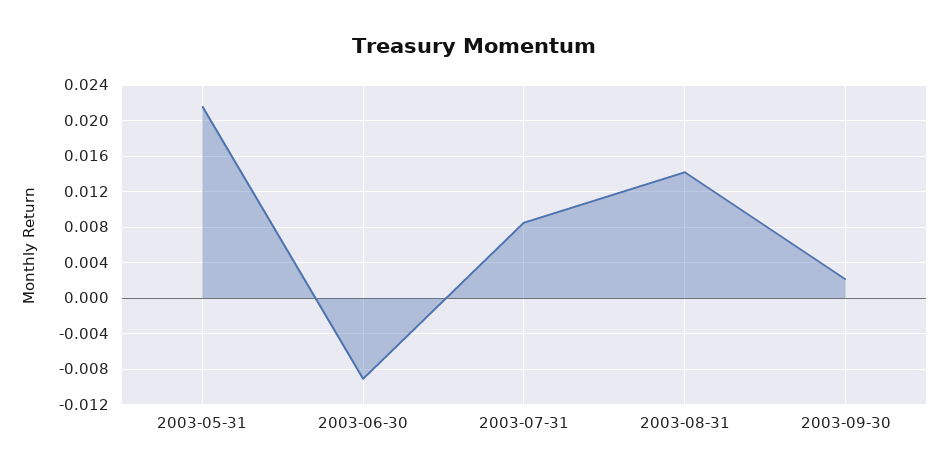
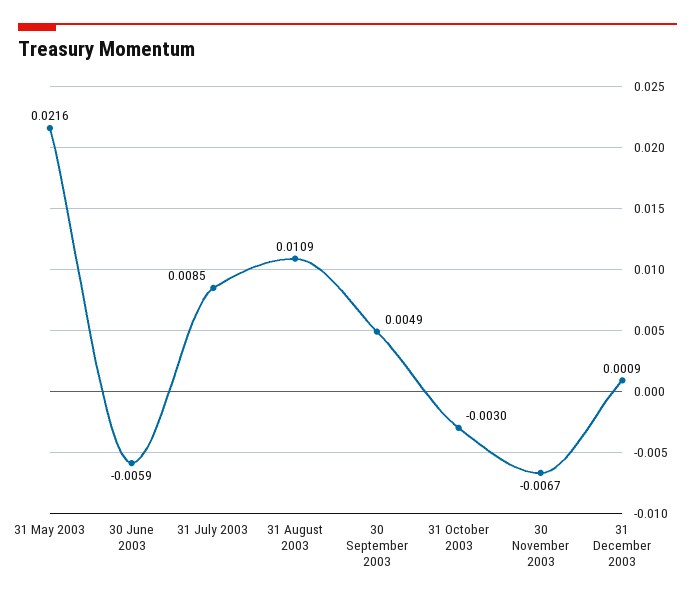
2003-06-30: -0.009 -> -0.0059
2003-08-31: 0.014 -> 0.0109
2003-09-30: 0.002 -> 0.0049
31 October 2003: none -> -0.003
30 November 2003: none -> -0.0067
31 December 2003: none -> 0.0009

